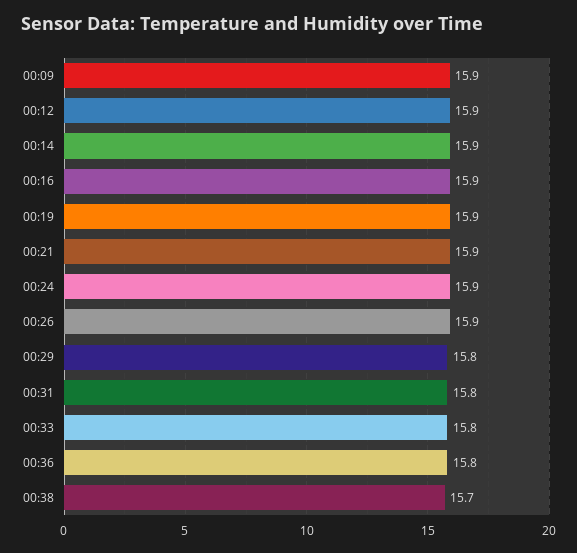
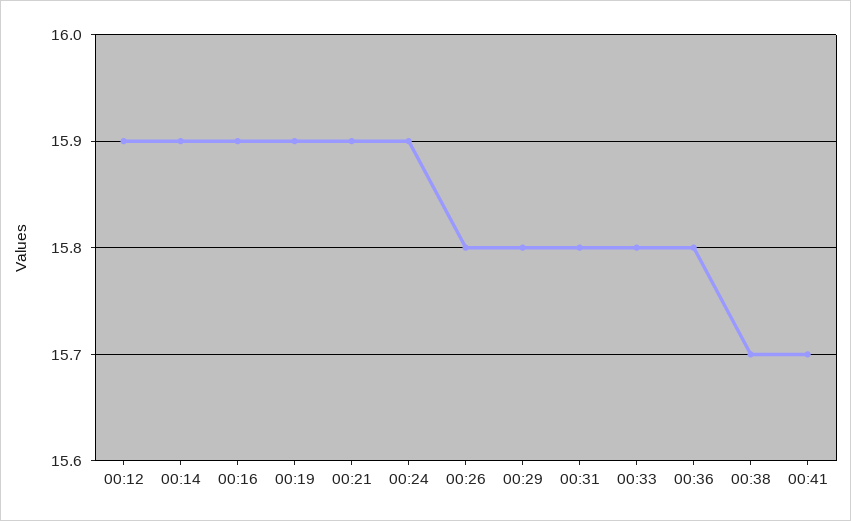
00:09: 15.9 -> none
00:26: 15.9 -> 15.8
00:41: none -> 15.7

